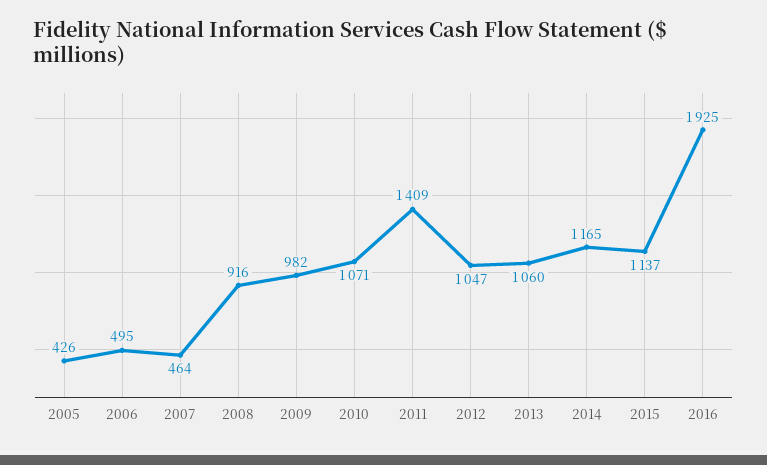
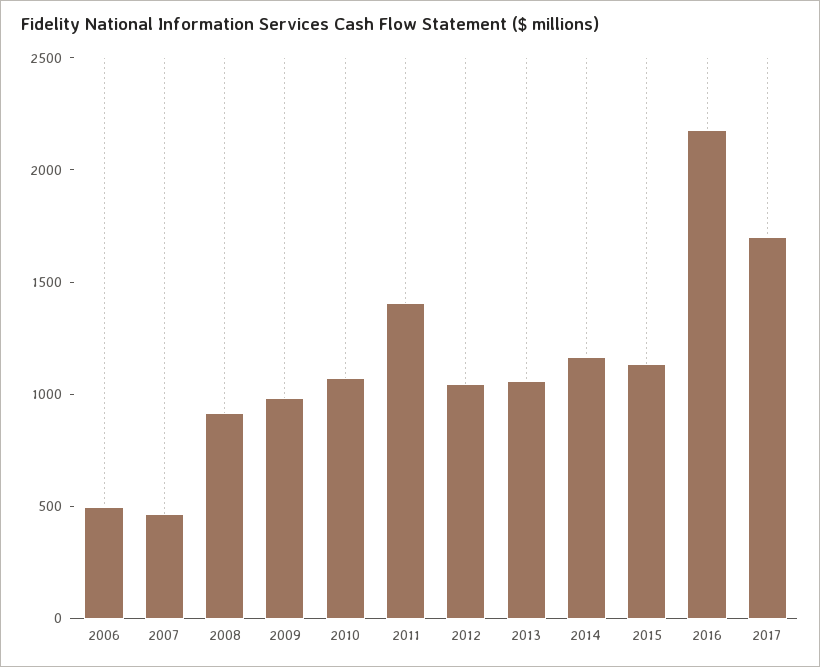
2005: 426 -> none
2016: 1925 -> 2200
2017: none -> 1700

